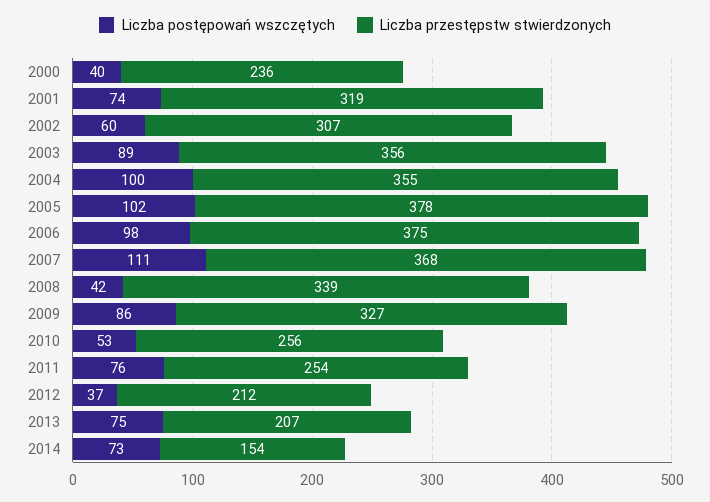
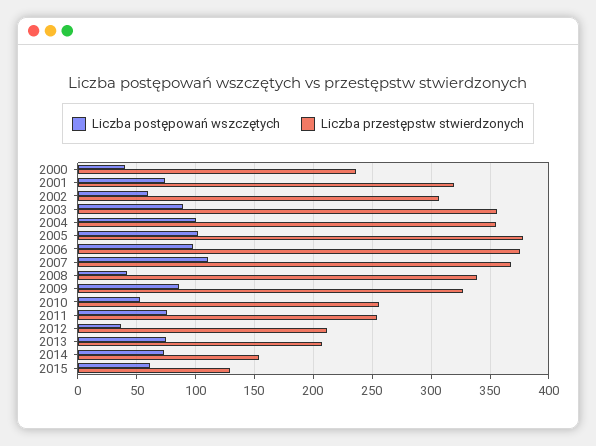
Liczba postępowań wszczętych, 2015: none -> 60
Liczba przestępstw stwierdzonych, 2015: none -> 130

